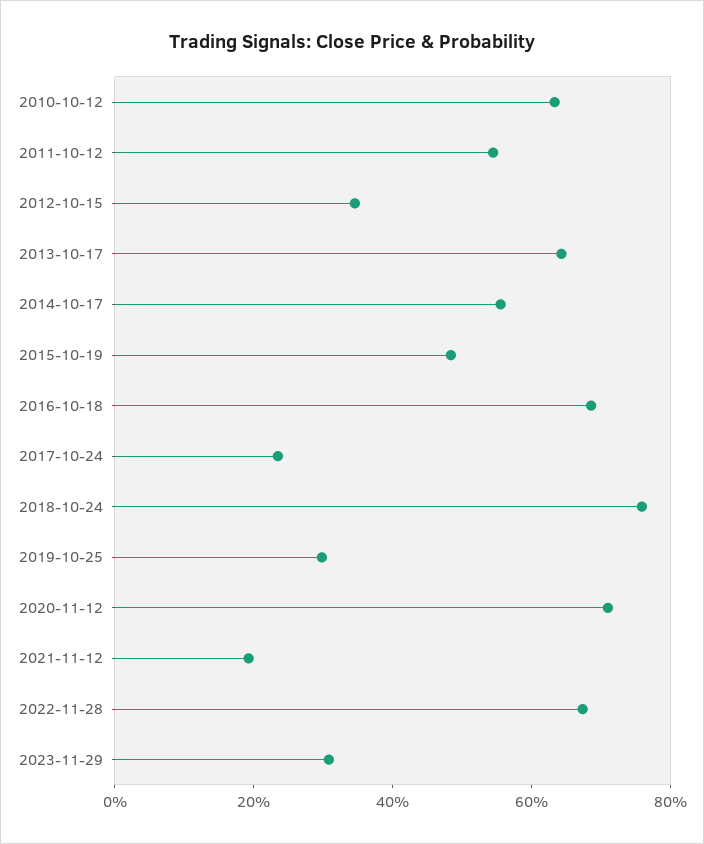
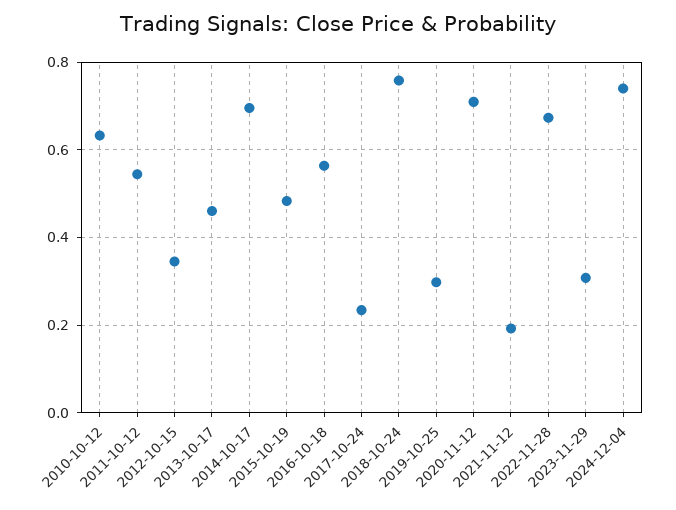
2013-10-17: 0.65 -> 0.46
2014-10-17: 0.55 -> 0.7
2016-10-18: 0.7 -> 0.56
2024-12-04: none -> 0.74

